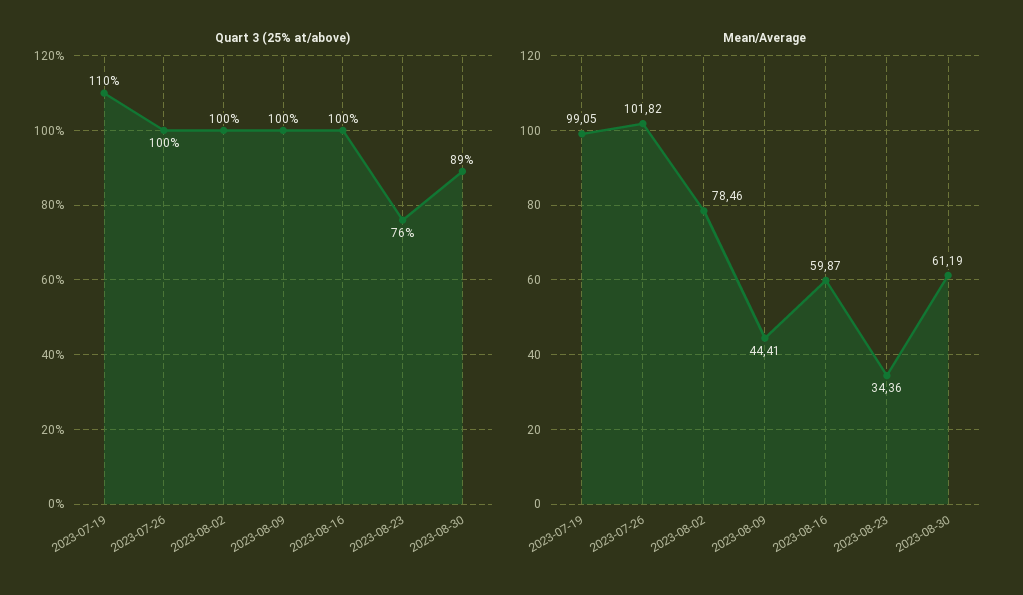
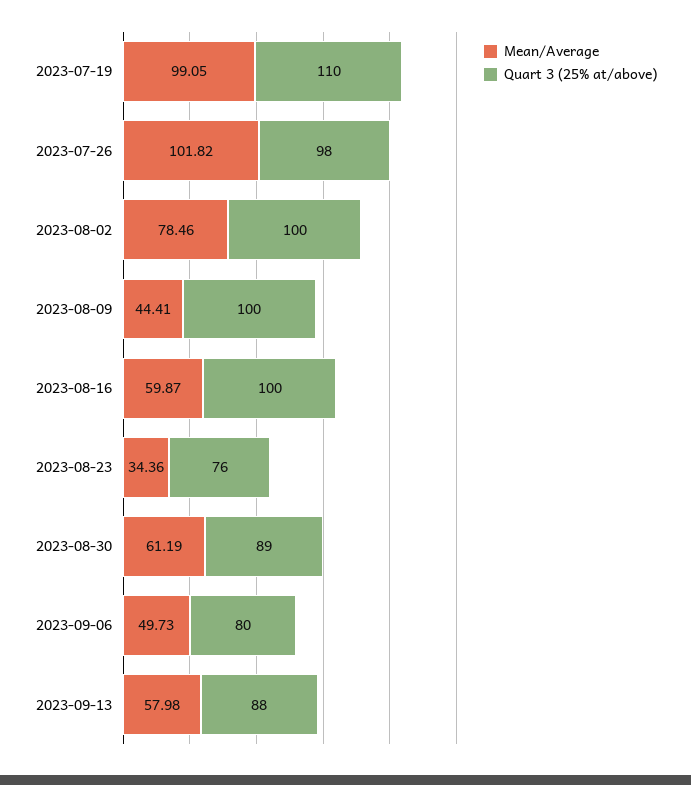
Quart 3 (25% at/above), 2023-07-26: 100 -> 98
Mean/Average, 2023-09-06: none -> 49.73
Quart 3 (25% at/above), 2023-09-06: none -> 80
Mean/Average, 2023-09-13: none -> 57.98
Quart 3 (25% at/above), 2023-09-13: none -> 88

